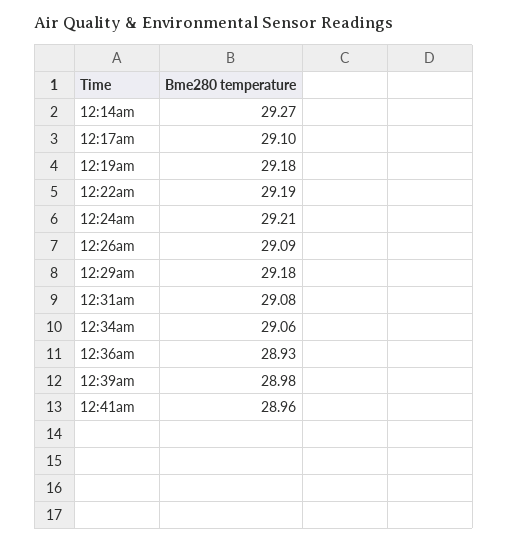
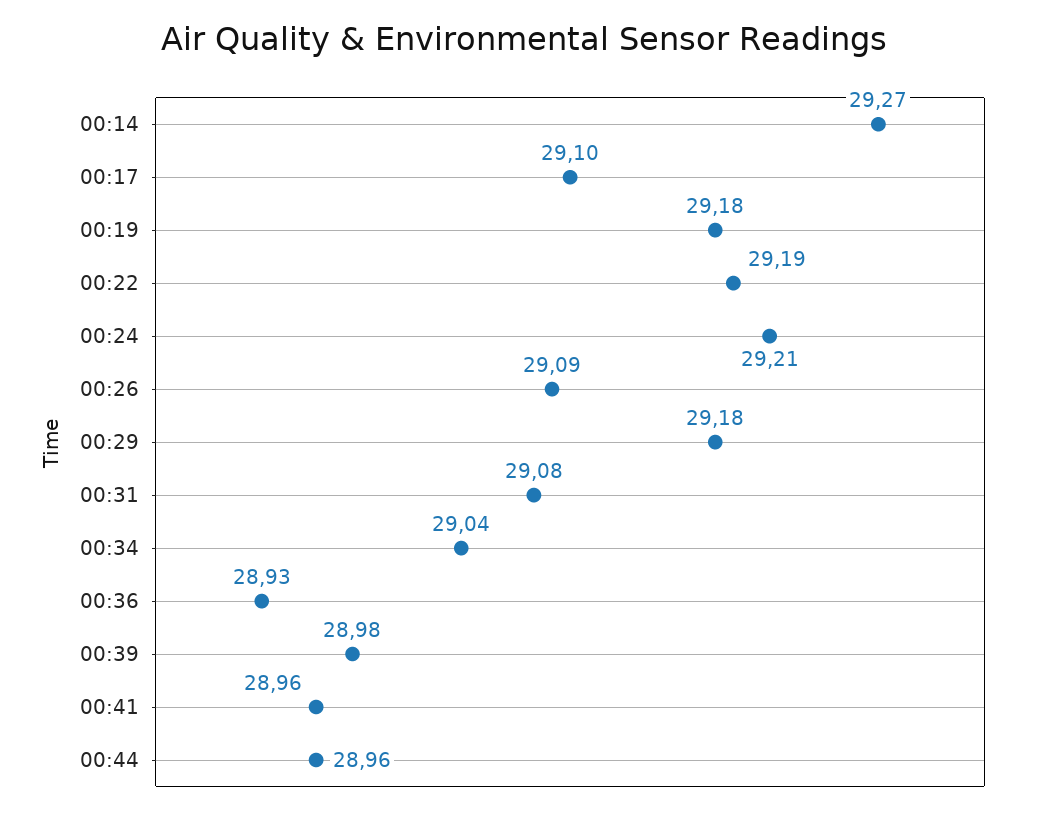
12:34am: 29.06 -> 29.04
00:44: none -> 28.96

